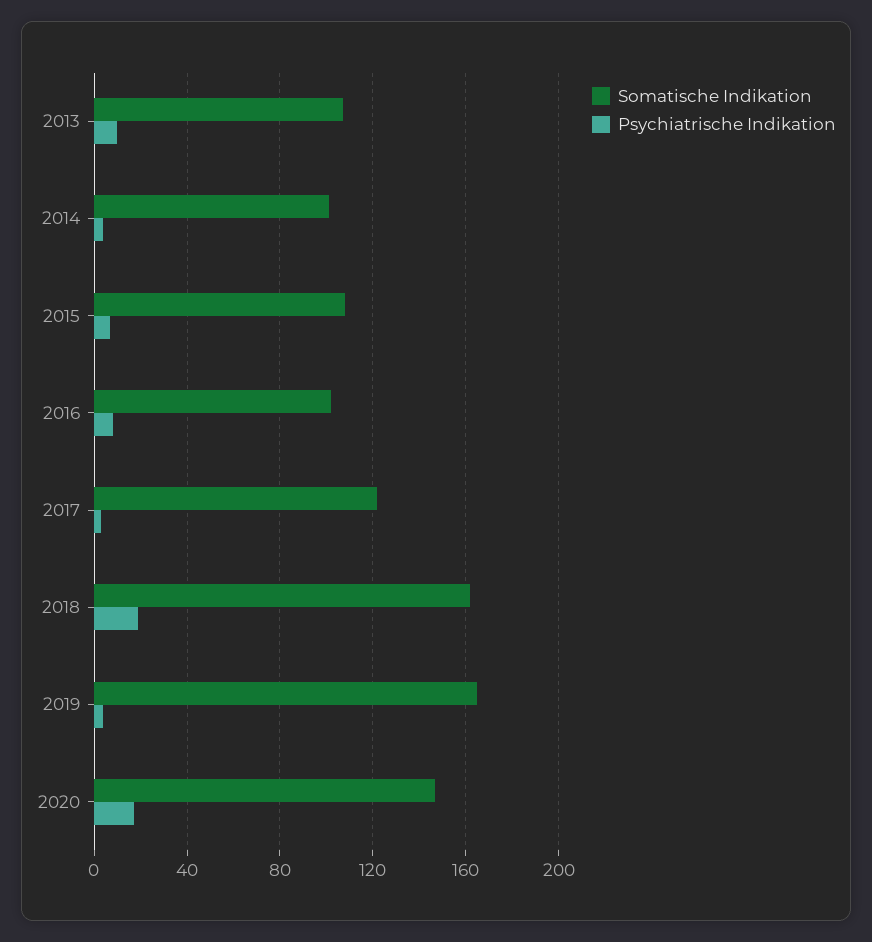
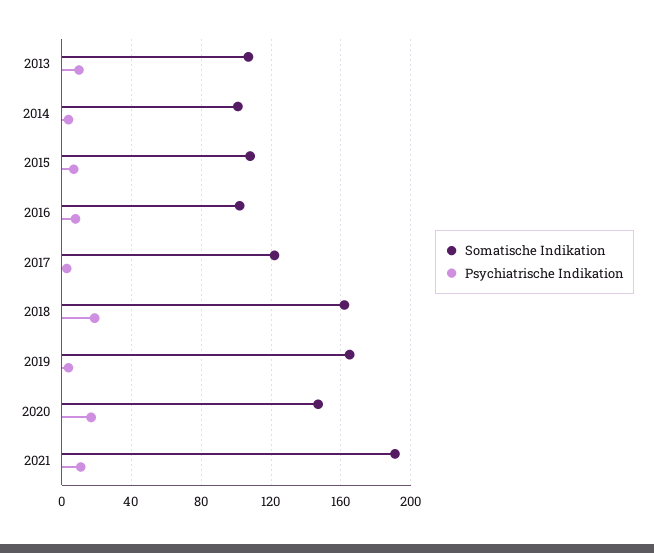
Somatische Indikation, 2021: none -> 190
Psychiatrische Indikation, 2021: none -> 10

